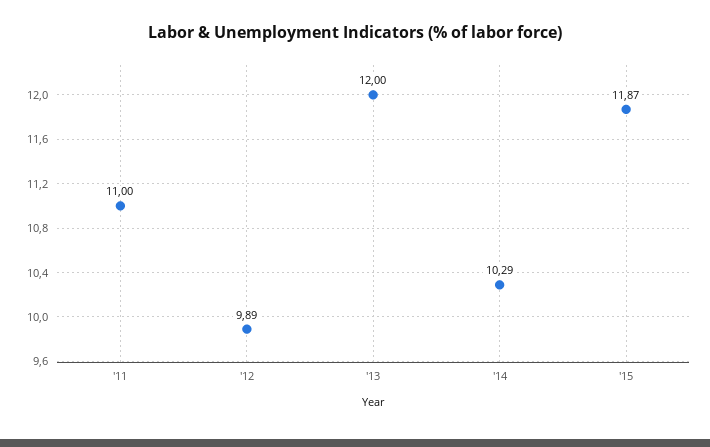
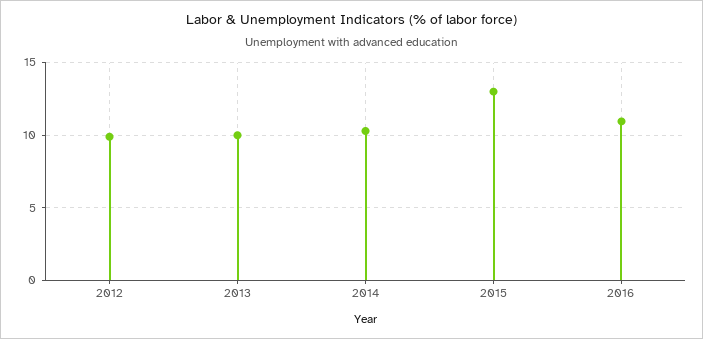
'11: 11 -> none
'13: 12 -> 10
'15: 11.87 -> 13
2016: none -> 11

